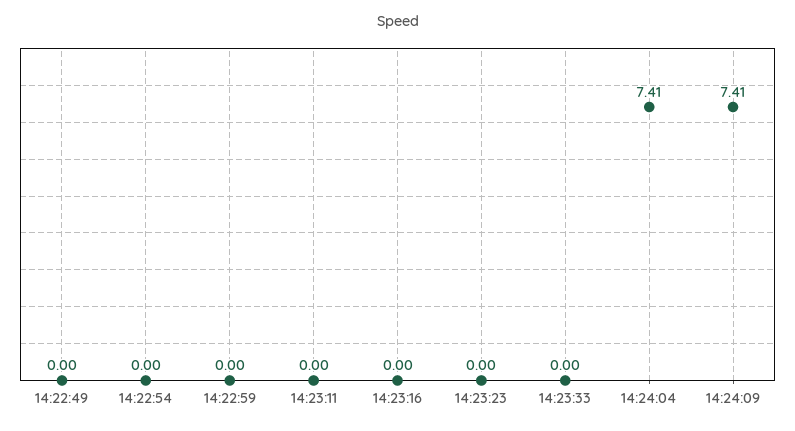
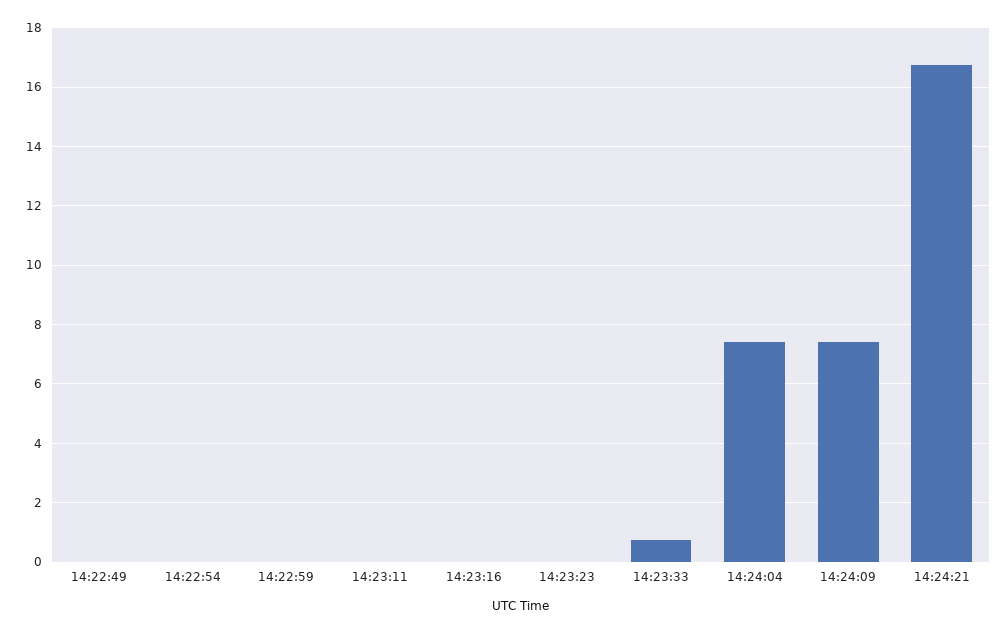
14:23:33: 0 -> 0.75
14:24:21: none -> 16.75

